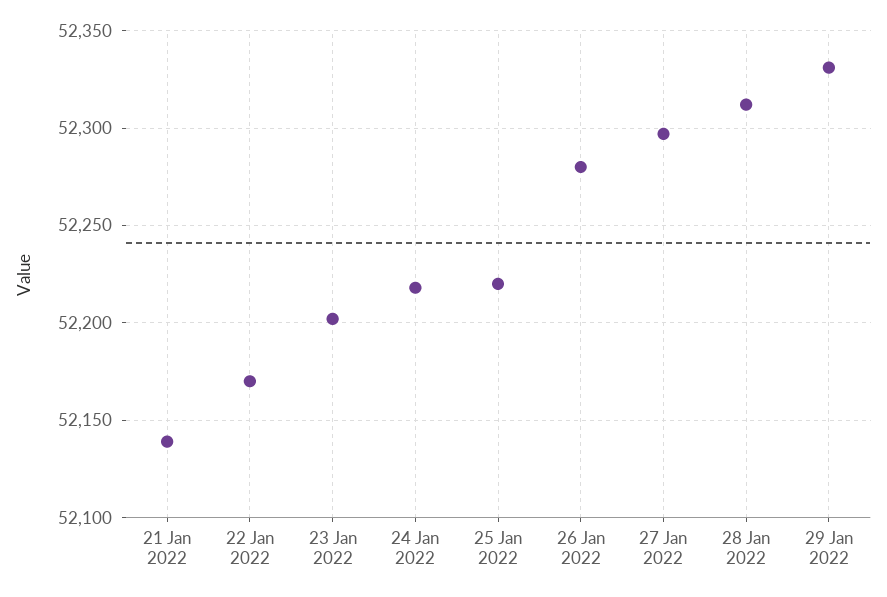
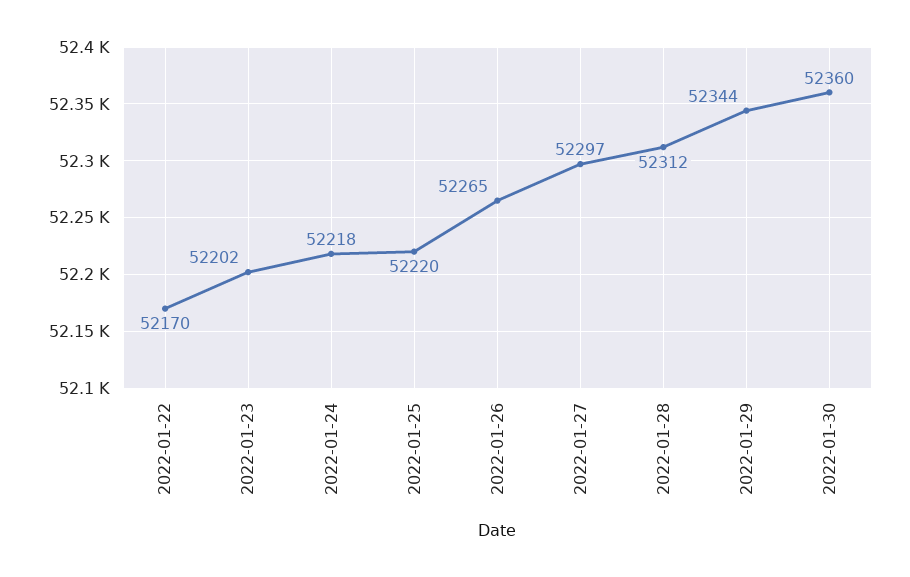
21 Jan 2022: 52140 -> none
26 Jan 2022: 52280 -> 52265
29 Jan 2022: 52330 -> 52344
2022-01-30: none -> 52360

